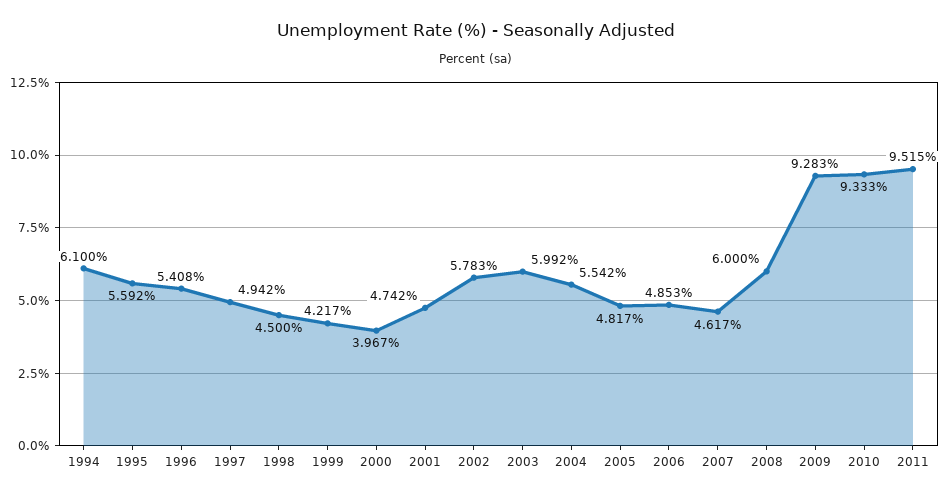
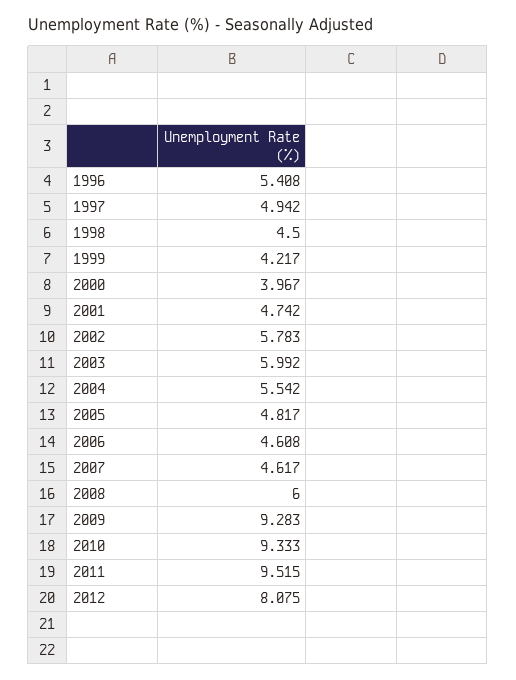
1994: 6.1 -> none
1995: 5.592 -> none
2006: 4.853 -> 4.608
2012: none -> 8.075

